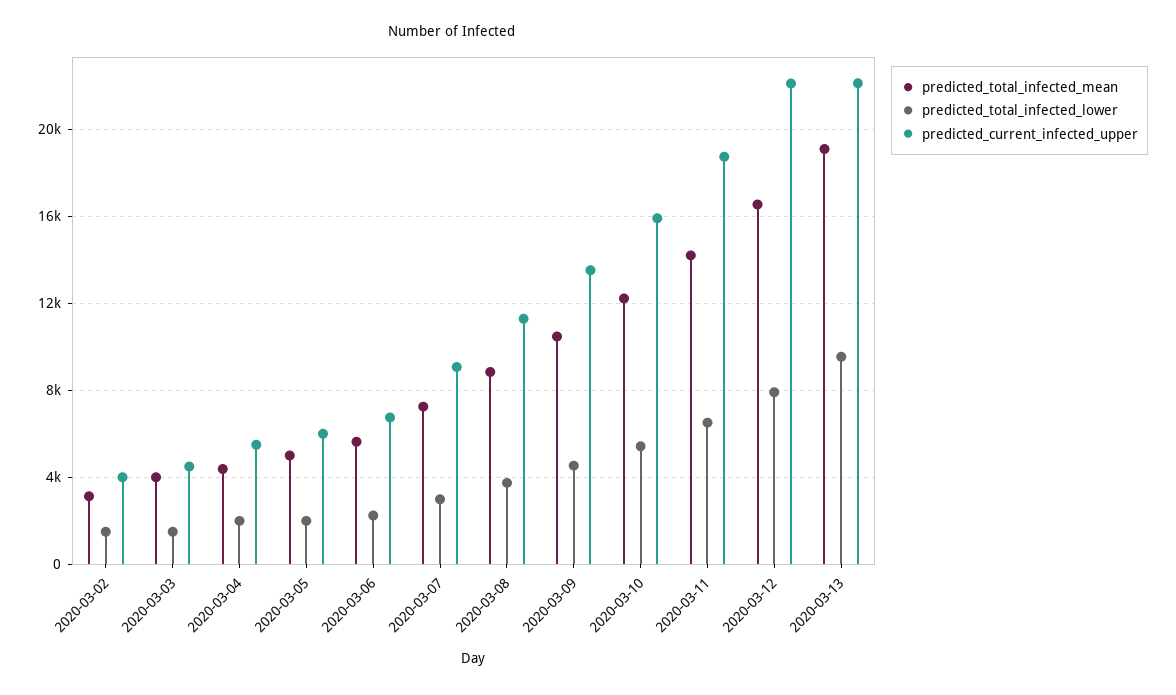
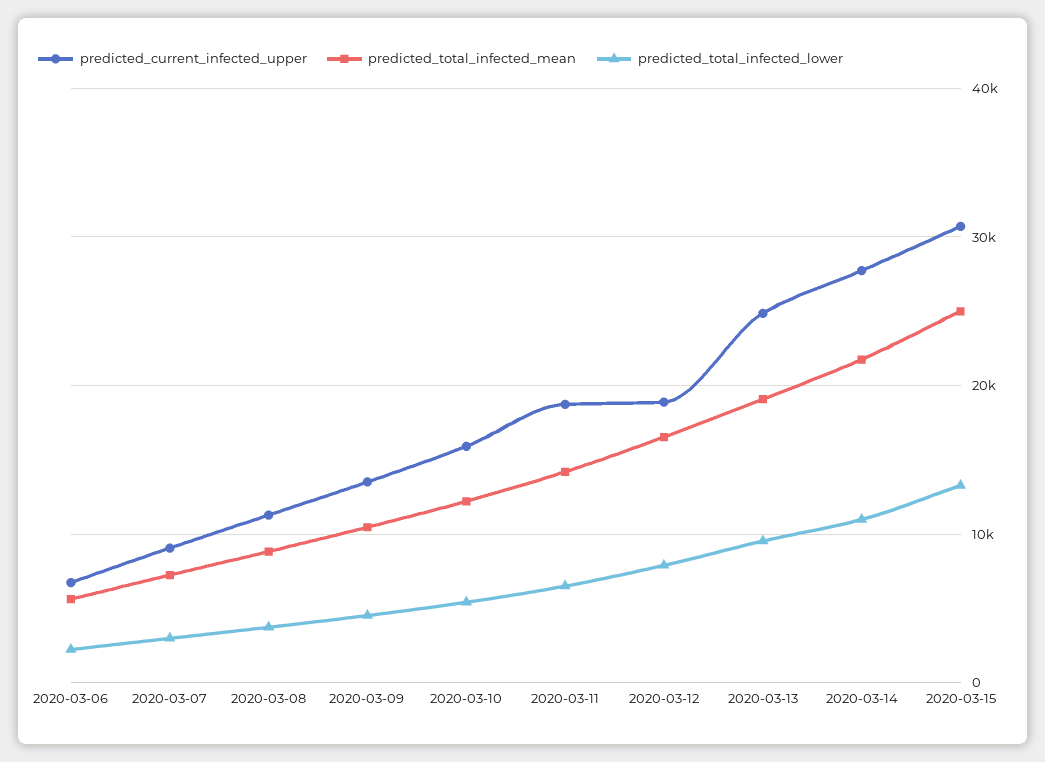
predicted_total_infected_mean, 2020-03-02: 3000 -> none
predicted_total_infected_lower, 2020-03-02: 1500 -> none
predicted_current_infected_upper, 2020-03-02: 4000 -> none
predicted_total_infected_mean, 2020-03-03: 4000 -> none
predicted_total_infected_lower, 2020-03-03: 1500 -> none
predicted_current_infected_upper, 2020-03-03: 4500 -> none
predicted_total_infected_mean, 2020-03-04: 4500 -> none
predicted_total_infected_lower, 2020-03-04: 2000 -> none
predicted_current_infected_upper, 2020-03-04: 5500 -> none
predicted_total_infected_mean, 2020-03-05: 5000 -> none
predicted_total_infected_lower, 2020-03-05: 2000 -> none
predicted_current_infected_upper, 2020-03-05: 6000 -> none
predicted_current_infected_upper, 2020-03-12: 22000 -> 19000
predicted_current_infected_upper, 2020-03-13: 22000 -> 25000
predicted_current_infected_upper, 2020-03-14: none -> 28000
predicted_total_infected_mean, 2020-03-14: none -> 22000
predicted_total_infected_lower, 2020-03-14: none -> 11000
predicted_current_infected_upper, 2020-03-15: none -> 31000
predicted_total_infected_mean, 2020-03-15: none -> 25000
predicted_total_infected_lower, 2020-03-15: none -> 13000

